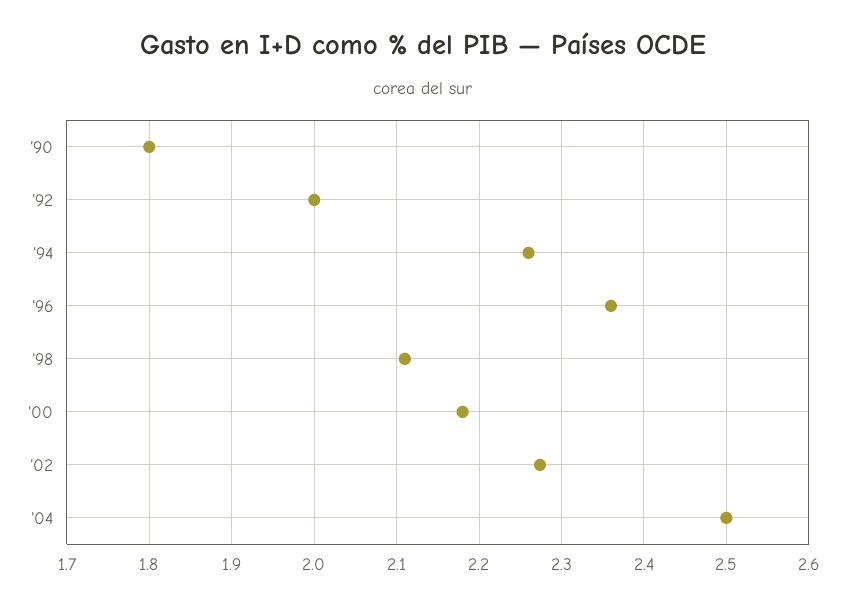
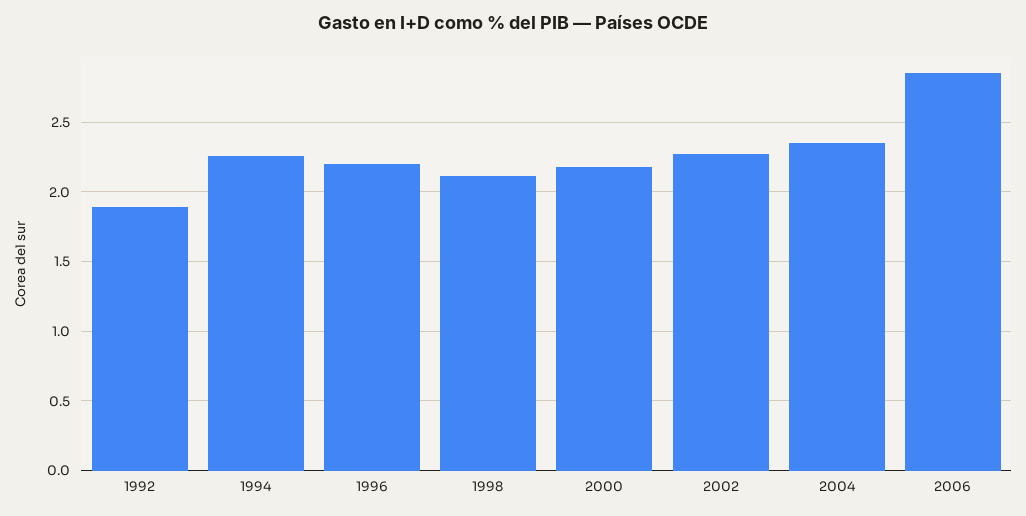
'90: 1.8 -> none
'92: 2 -> 1.9
'96: 2.36 -> 2.2
'04: 2.5 -> 2.35
2006: none -> 2.85

